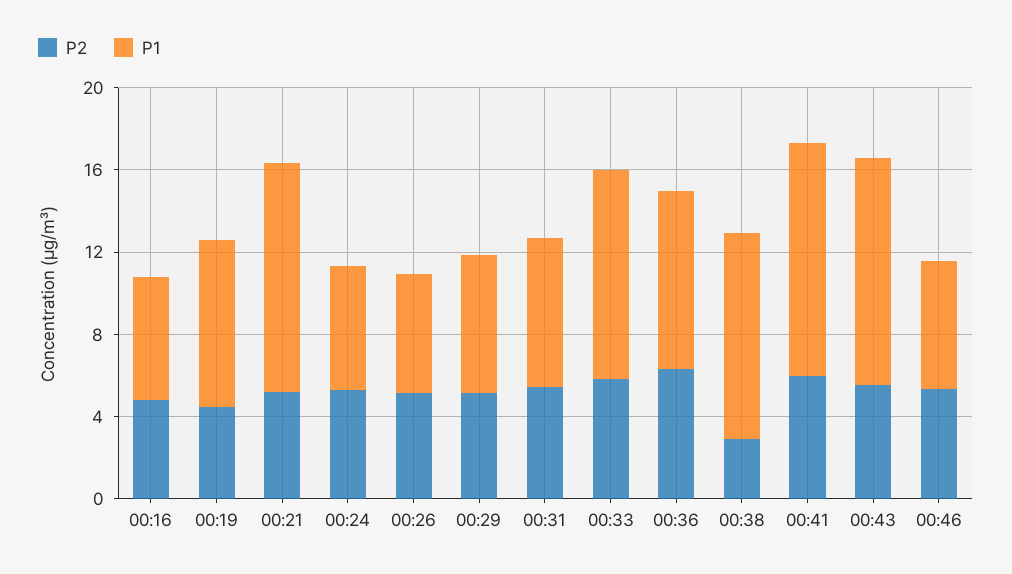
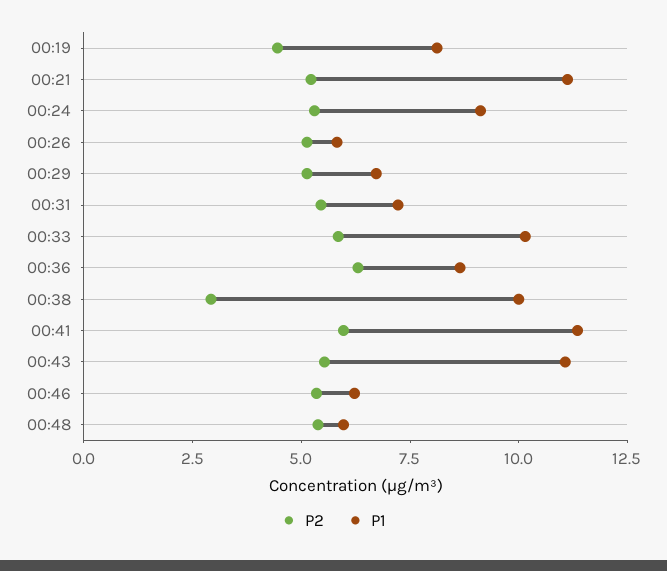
P2, 00:16: 5 -> none
P1, 00:16: 6 -> none
P1, 00:24: 6 -> 9
P2, 00:48: none -> 5.5
P1, 00:48: none -> 6

